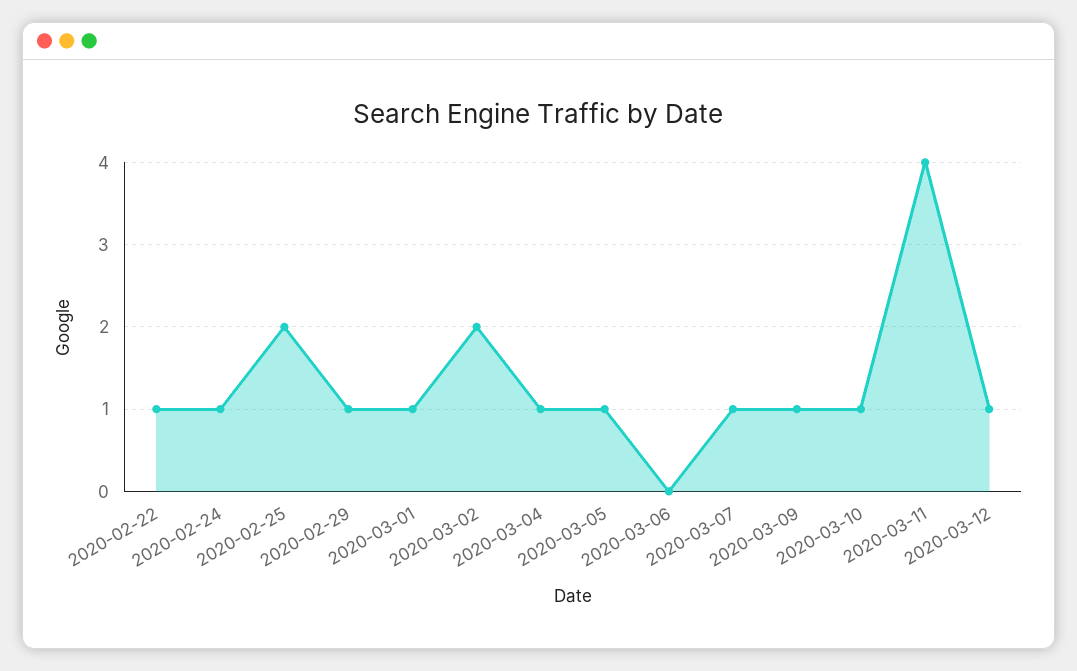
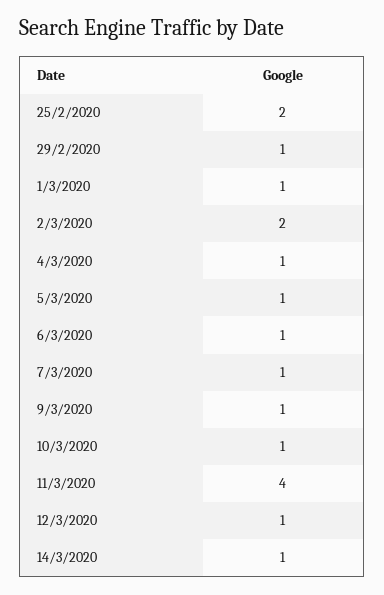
2020-02-22: 1 -> none
2020-02-24: 1 -> none
2020-03-06: 0 -> 1
14/3/2020: none -> 1

